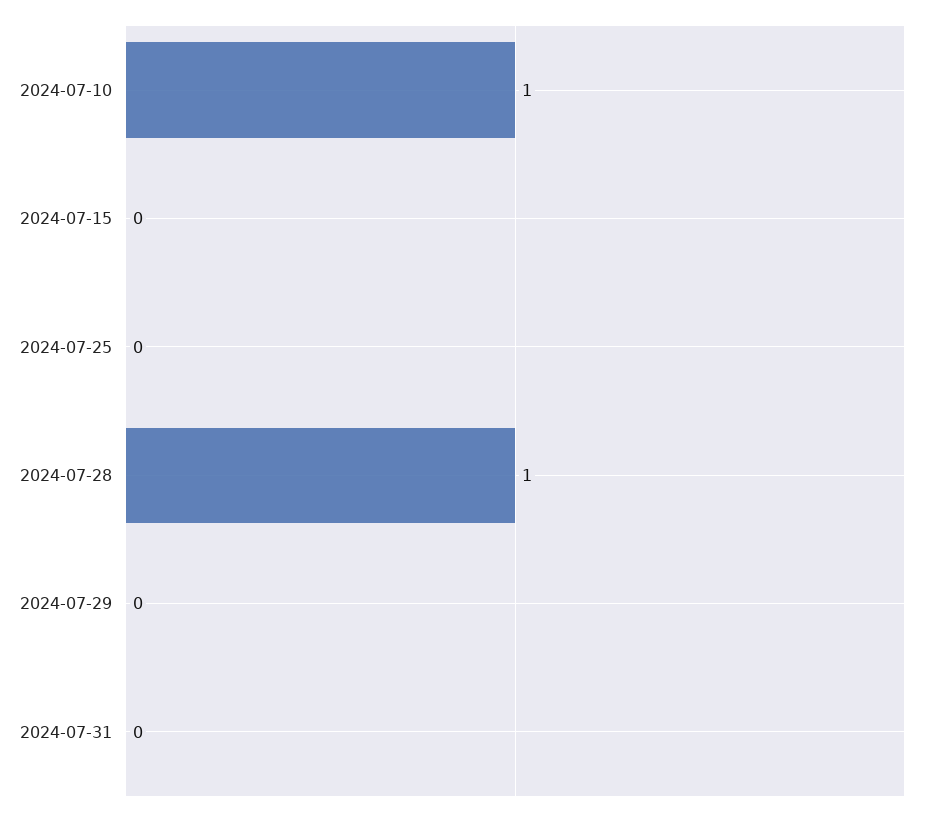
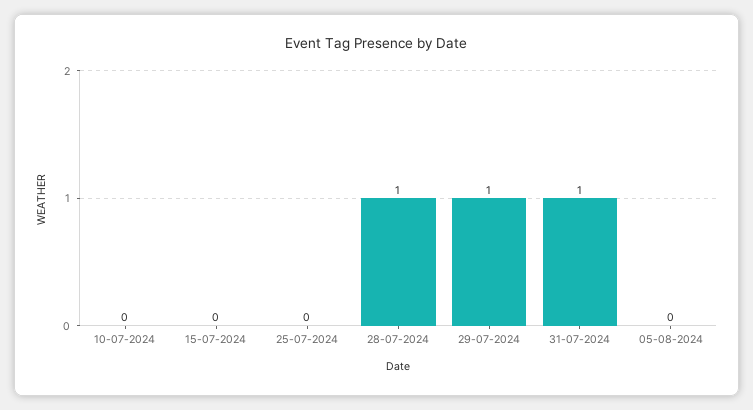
2024-07-10: 1 -> 0
2024-07-29: 0 -> 1
2024-07-31: 0 -> 1
05-08-2024: none -> 0

